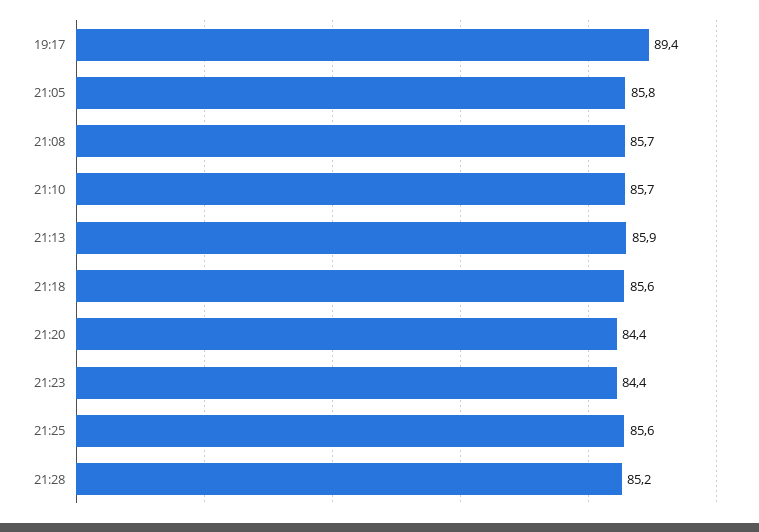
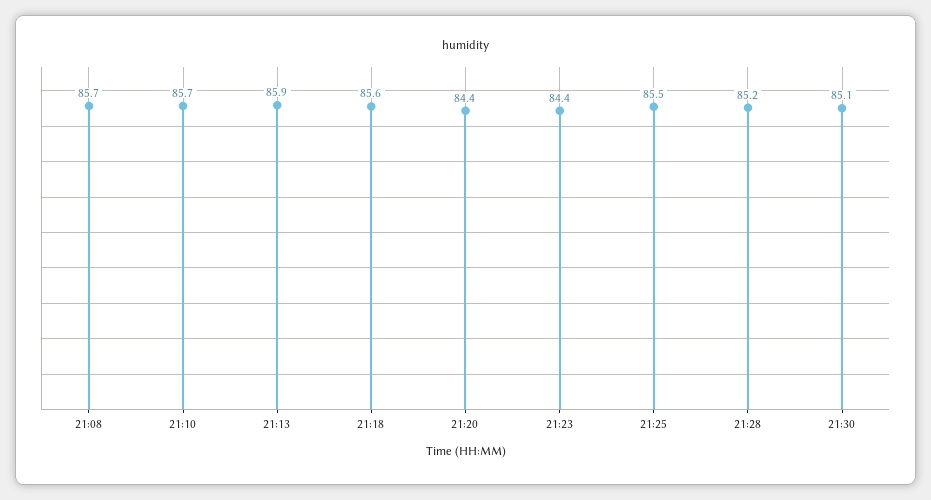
19:17: 89.4 -> none
21:05: 85.8 -> none
21:25: 85.6 -> 85.5
21:30: none -> 85.1

